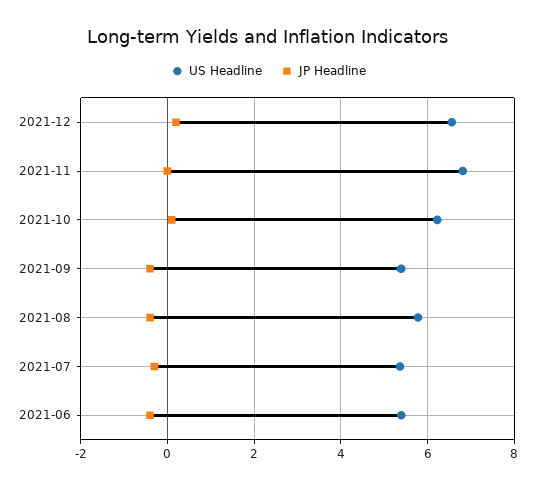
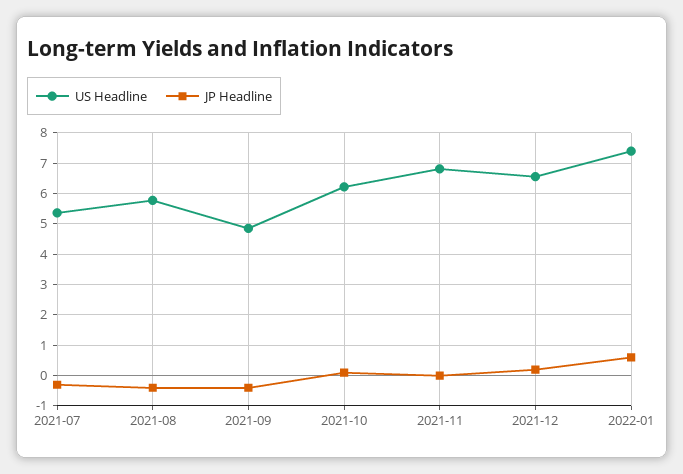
US Headline, 2021-09: 5.4 -> 4.8
US Headline, 2021-06: 5.4 -> none
JP Headline, 2021-06: -0.4 -> none
US Headline, 2022-01: none -> 7.4
JP Headline, 2022-01: none -> 0.6

